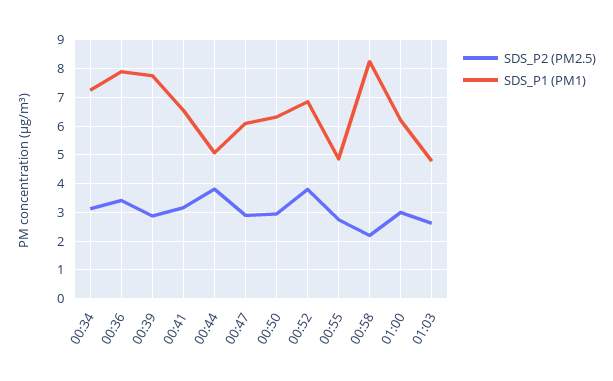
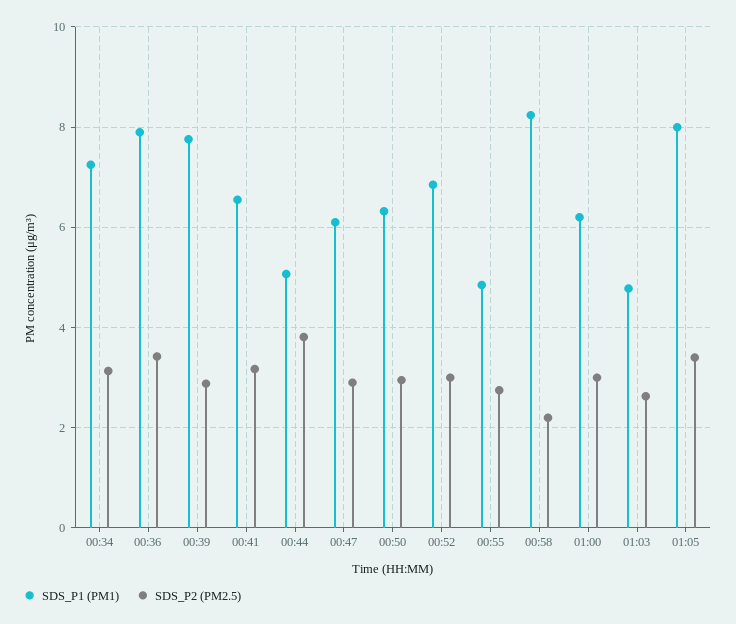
SDS_P2 (PM2.5), 00:52: 3.75 -> 3
SDS_P1 (PM1), 01:05: none -> 8
SDS_P2 (PM2.5), 01:05: none -> 3.4

